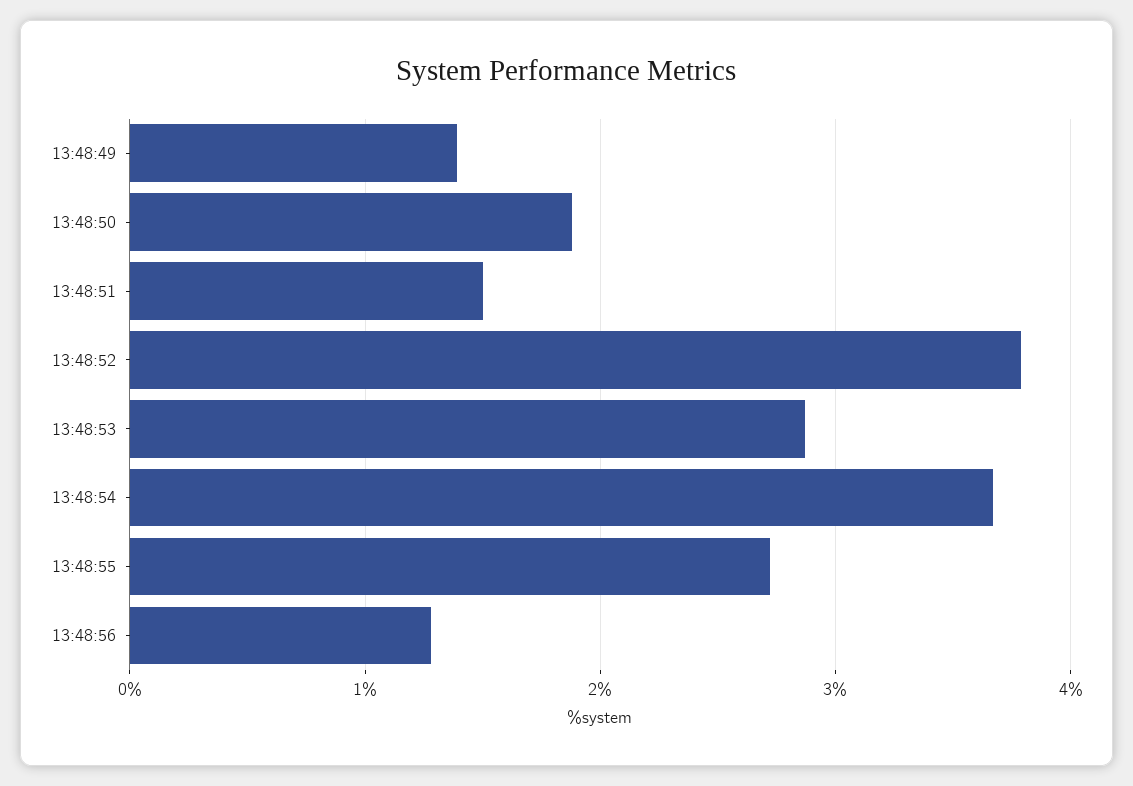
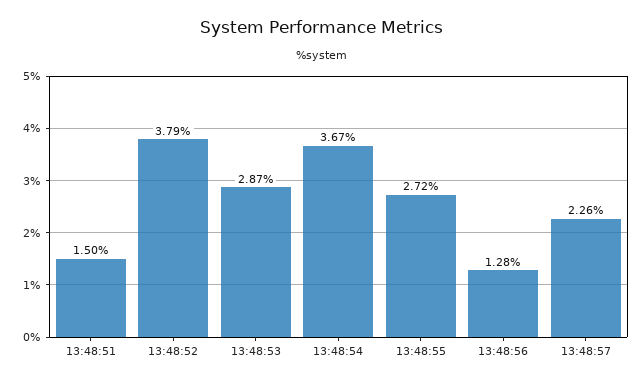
13:48:49: 1.4 -> none
13:48:50: 1.9 -> none
13:48:57: none -> 2.26

